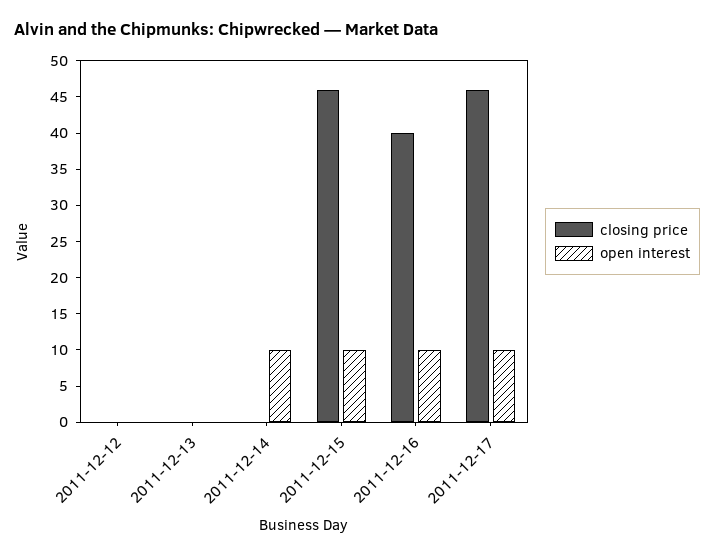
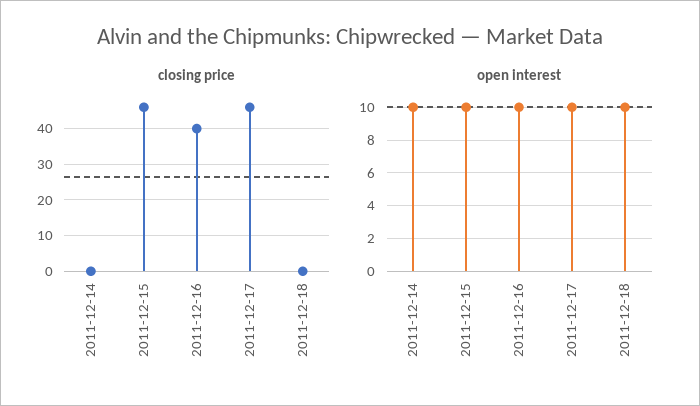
closing price, 2011-12-12: 0 -> none
open interest, 2011-12-12: 0 -> none
closing price, 2011-12-13: 0 -> none
open interest, 2011-12-13: 0 -> none
closing price, 2011-12-18: none -> 0
open interest, 2011-12-18: none -> 10

